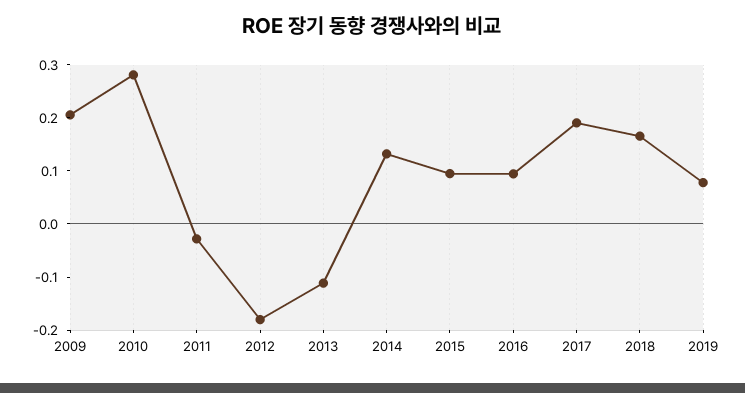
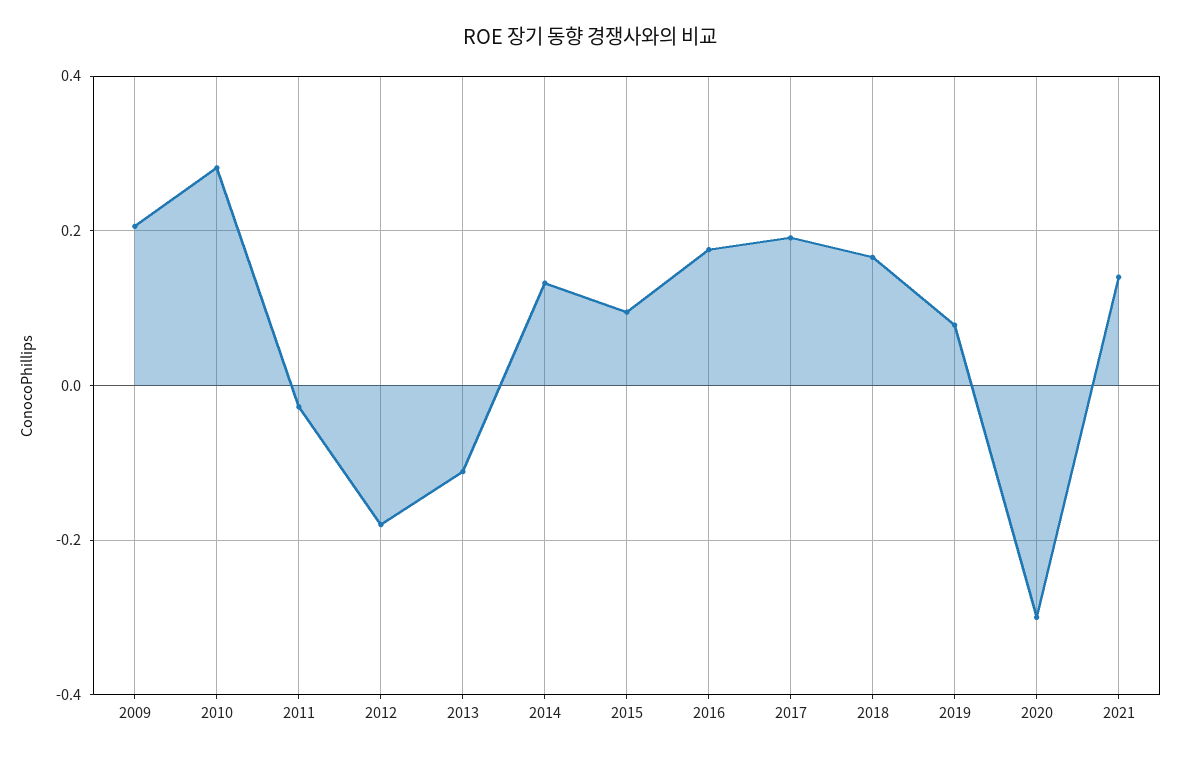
2016: 0.1 -> 0.18
2020: none -> -0.3
2021: none -> 0.14

